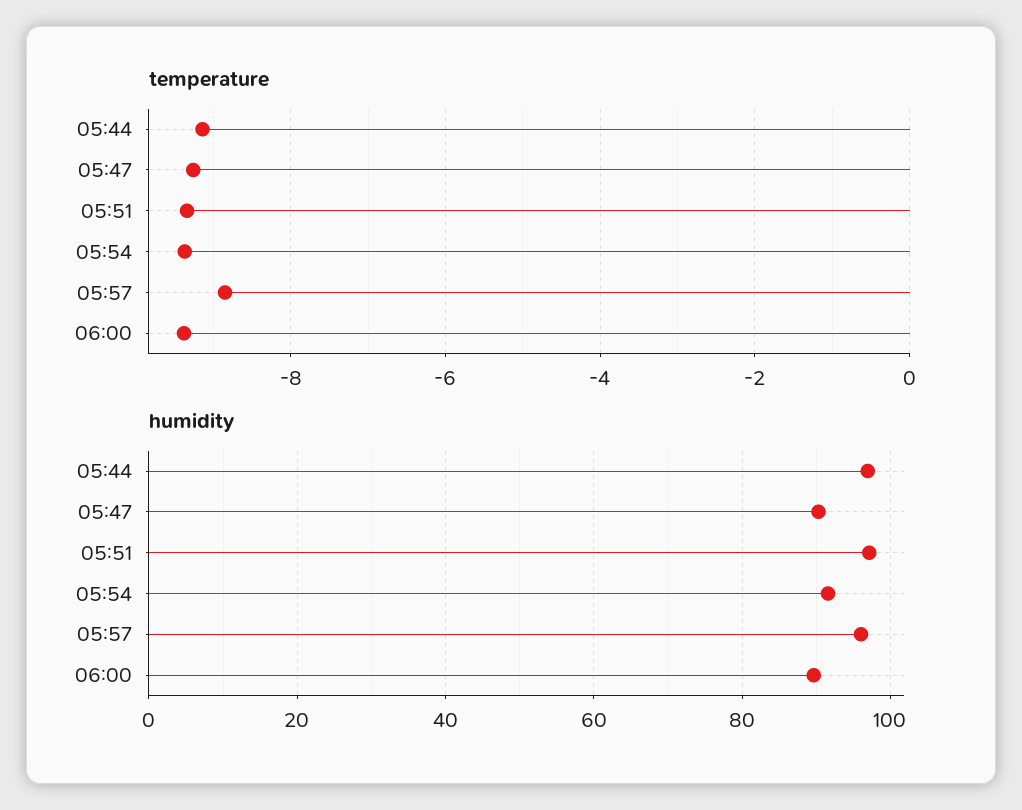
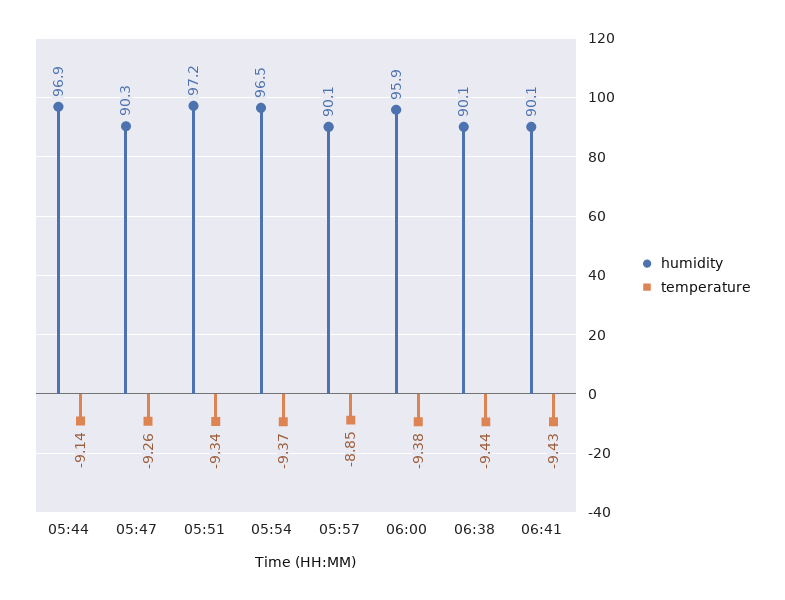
humidity, 05:54: 92 -> 96.5
humidity, 05:57: 96 -> 90.1
humidity, 06:00: 90 -> 95.9
humidity, 06:38: none -> 90.1
temperature, 06:38: none -> -9.44
humidity, 06:41: none -> 90.1
temperature, 06:41: none -> -9.43

